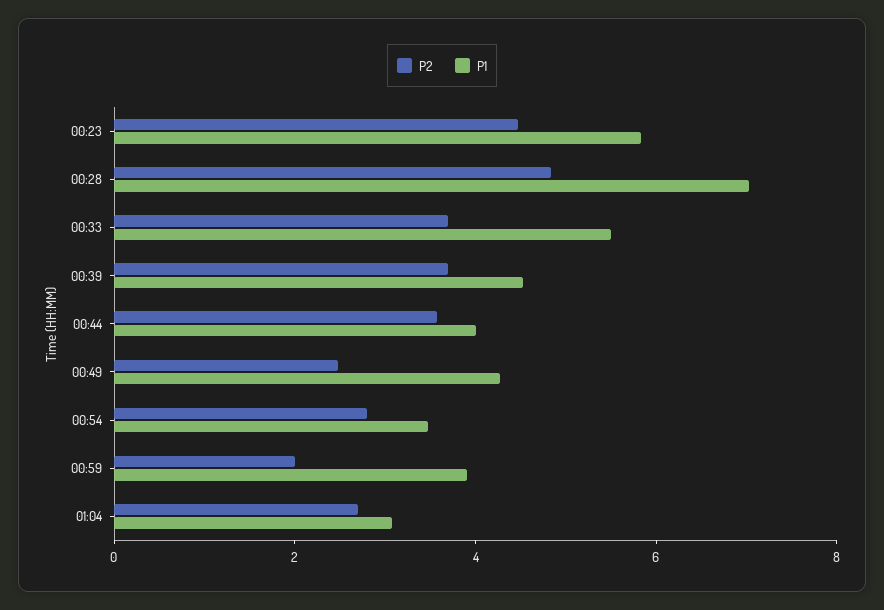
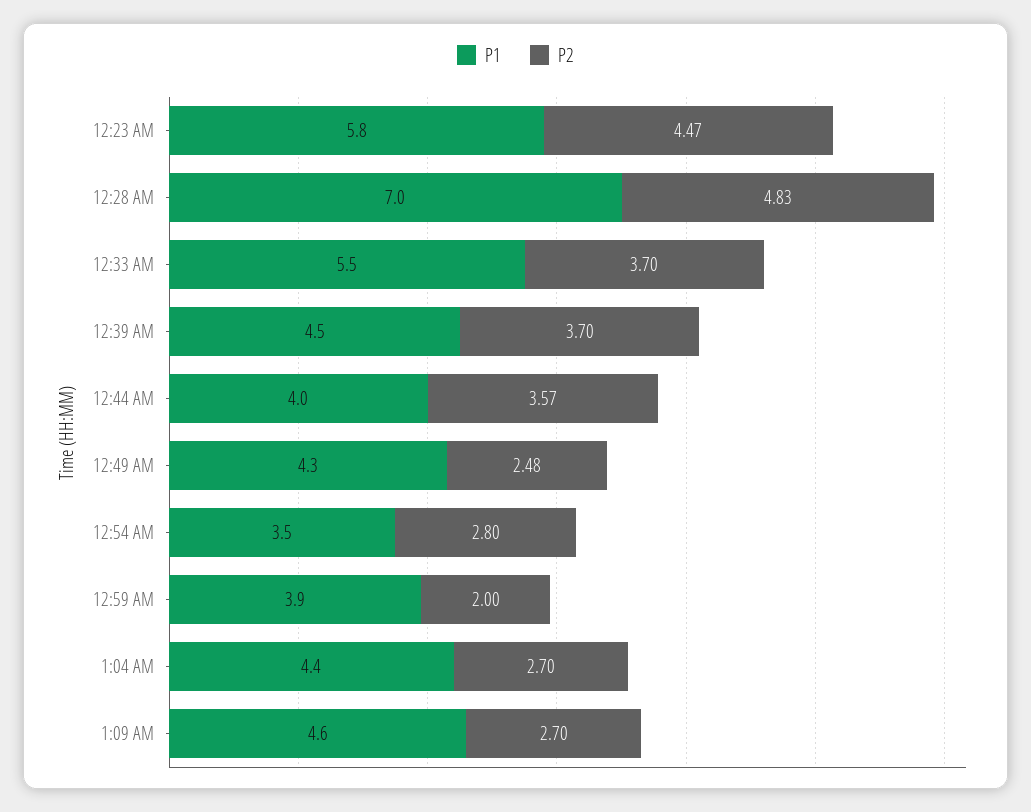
P1, 01:04: 3 -> 4.4
P1, 1:09 AM: none -> 4.6
P2, 1:09 AM: none -> 2.7

